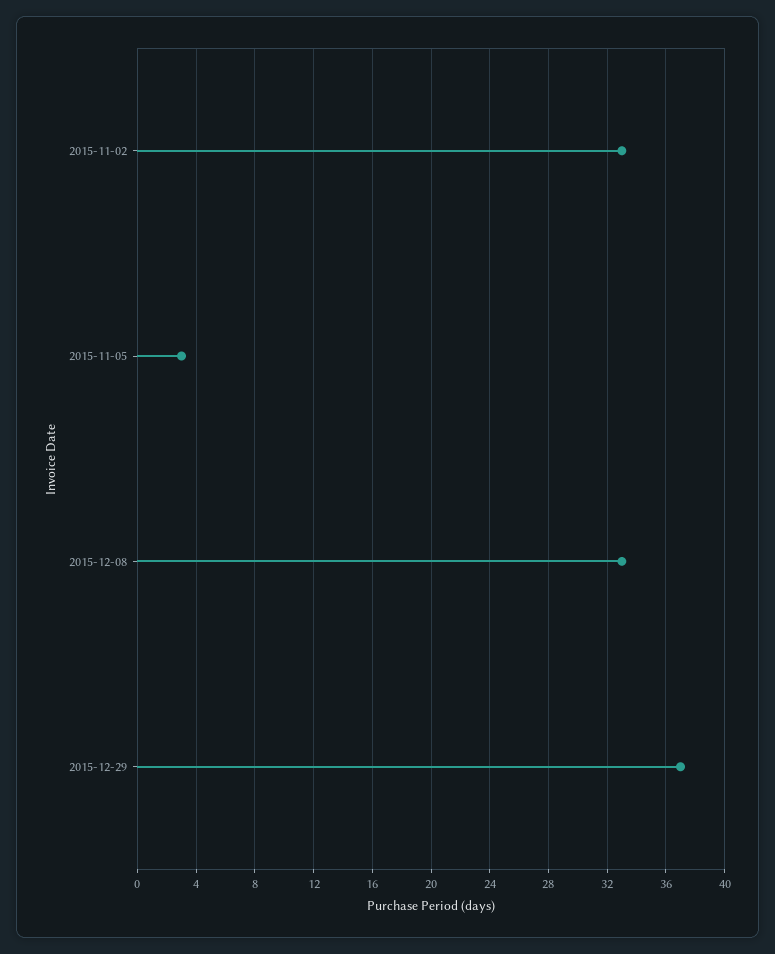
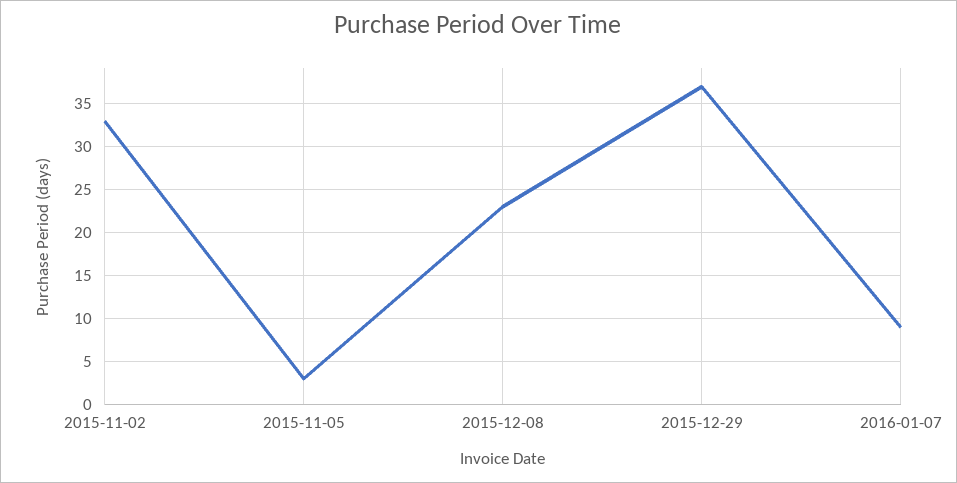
2015-12-08: 33 -> 23
2016-01-07: none -> 9

